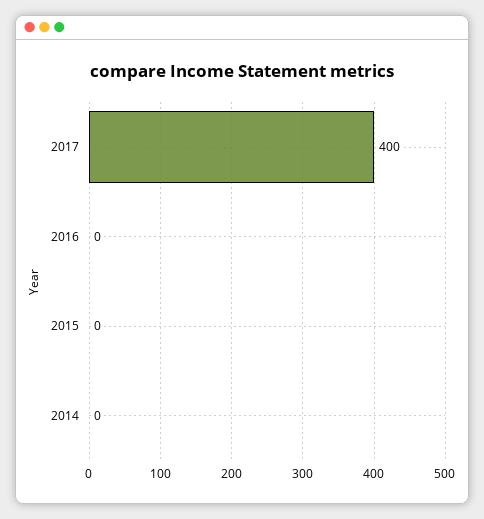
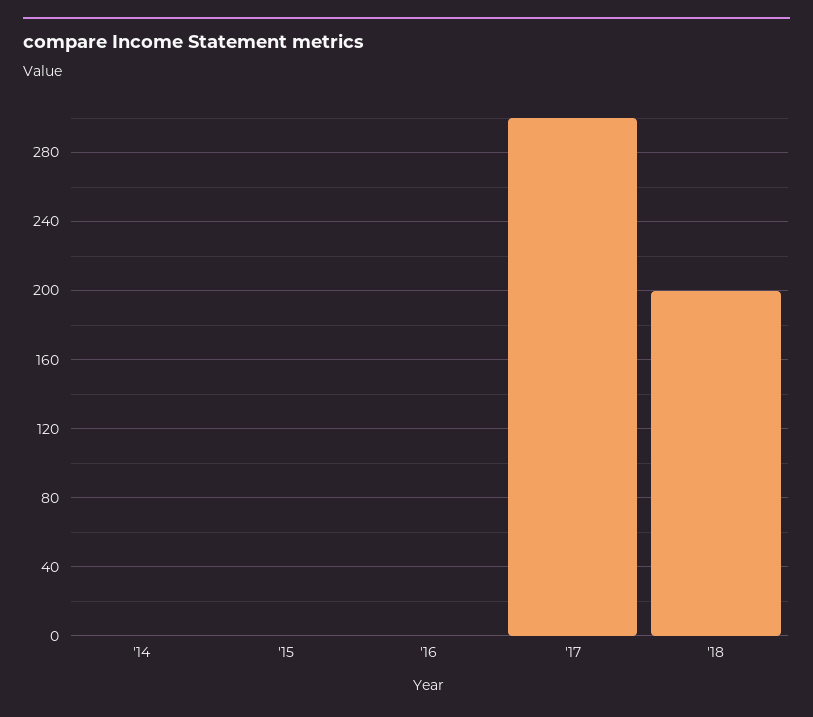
2017: 400 -> 300
'18: none -> 200

